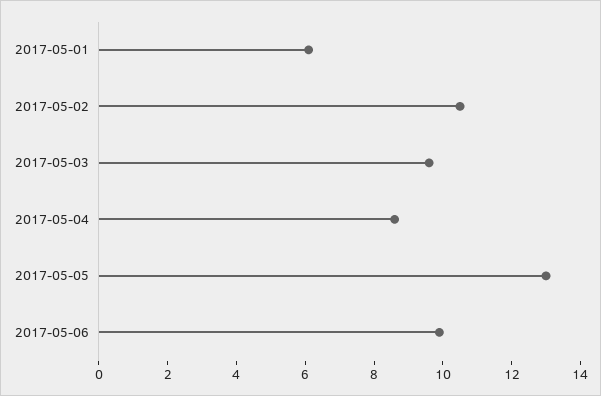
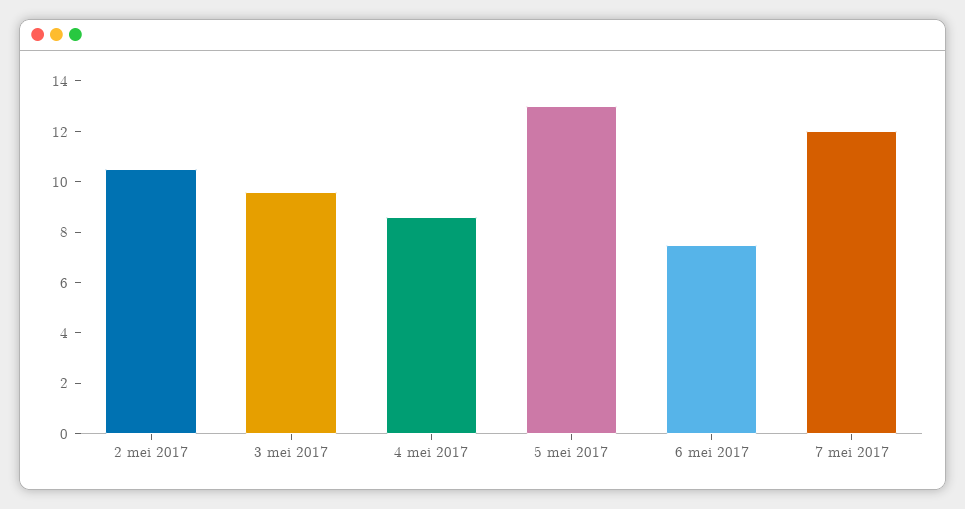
2017-05-01: 6 -> none
2017-05-06: 10 -> 7.5
7 mei 2017: none -> 12

